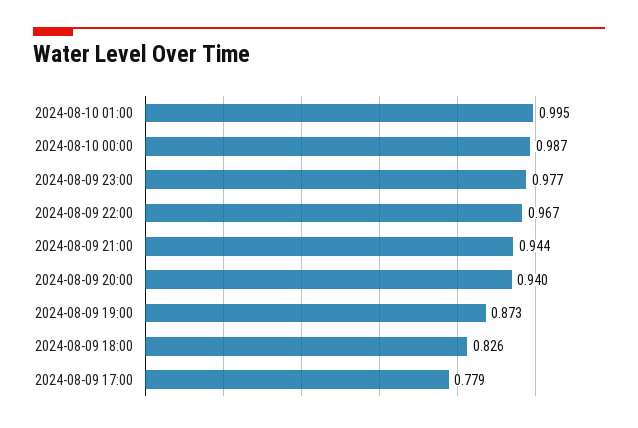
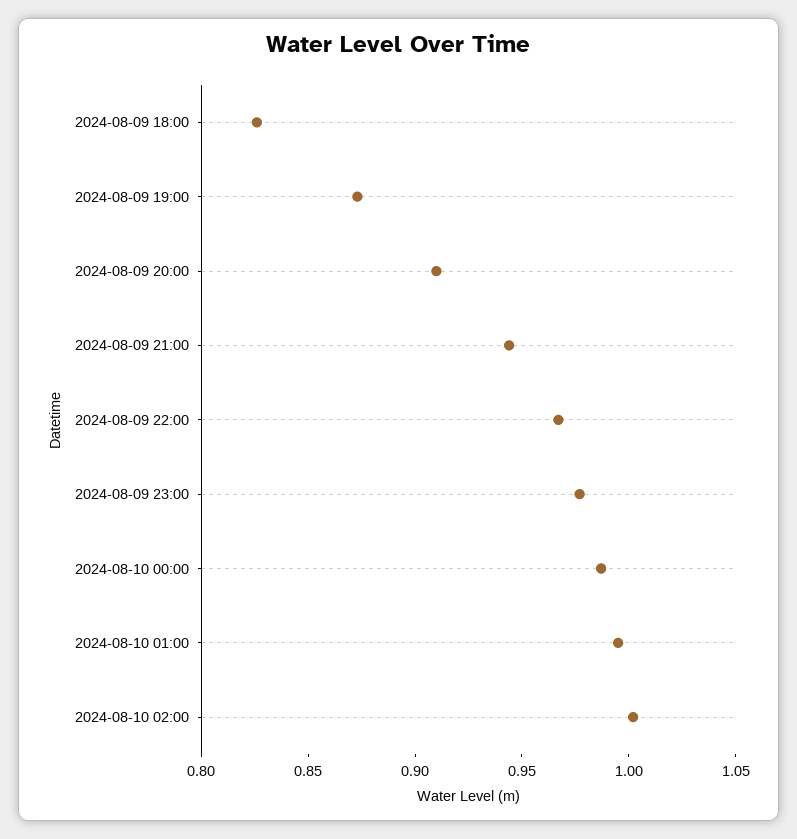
2024-08-09 20:00: 0.94 -> 0.91
2024-08-09 17:00: 0.779 -> none
2024-08-10 02:00: none -> 1

